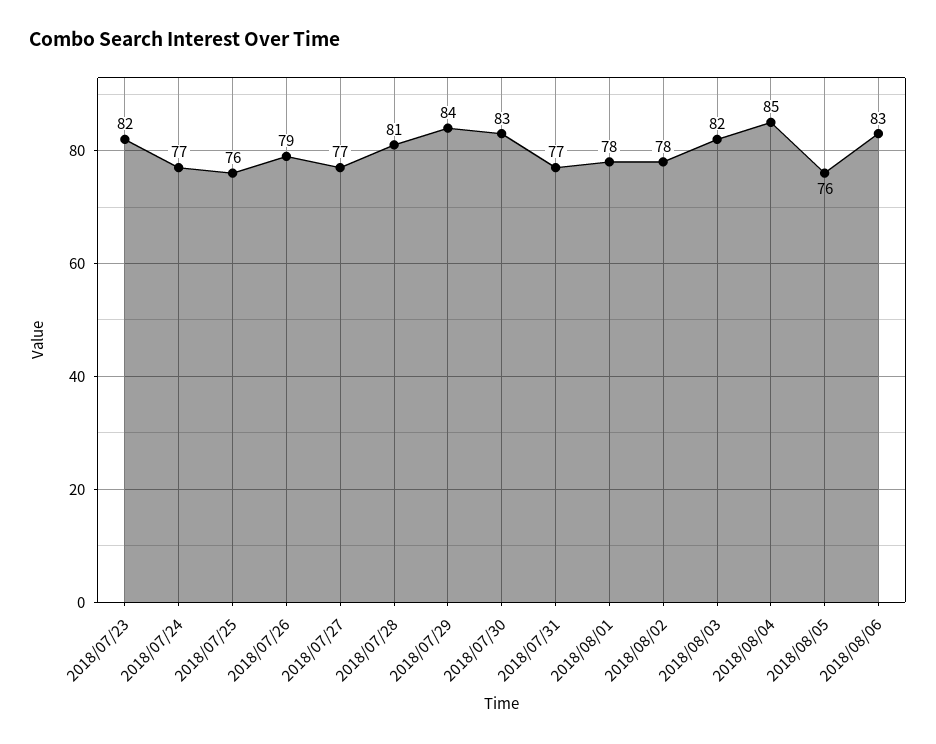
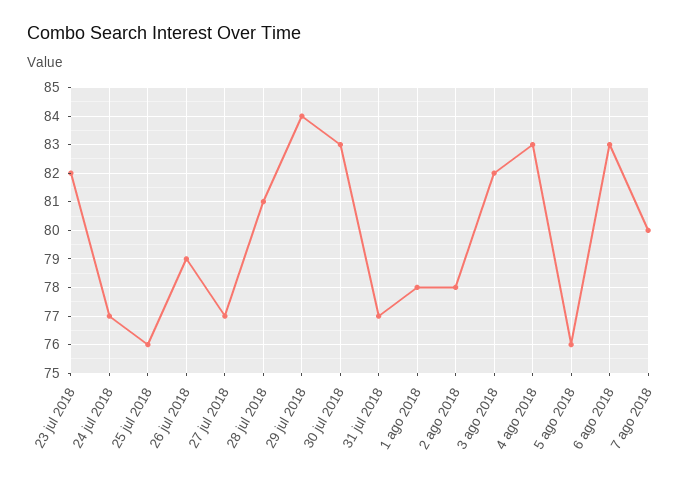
2018/08/04: 85 -> 83
7 ago 2018: none -> 80

